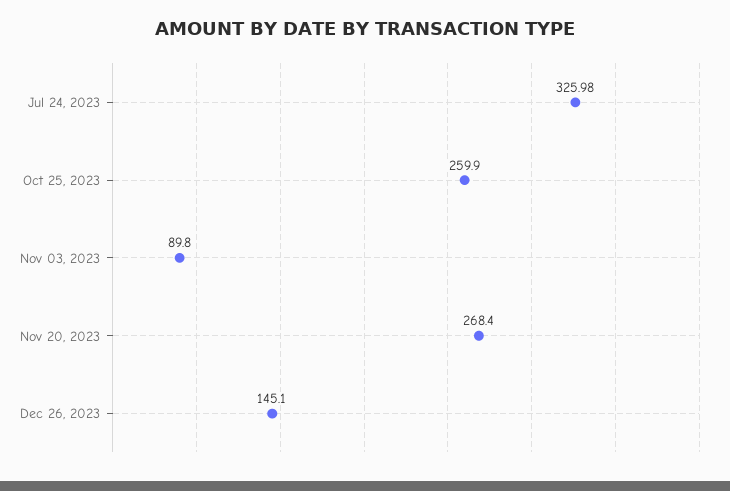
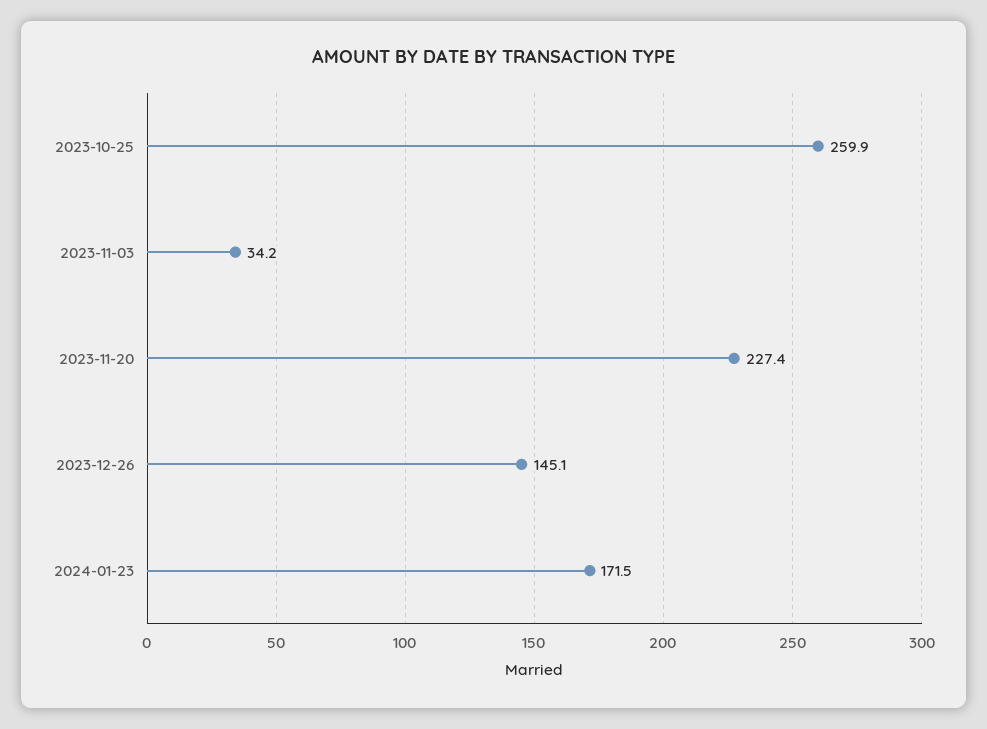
Jul 24, 2023: 325.98 -> none
Nov 03, 2023: 89.8 -> 34.2
Nov 20, 2023: 268.4 -> 227.4
2024-01-23: none -> 171.5

